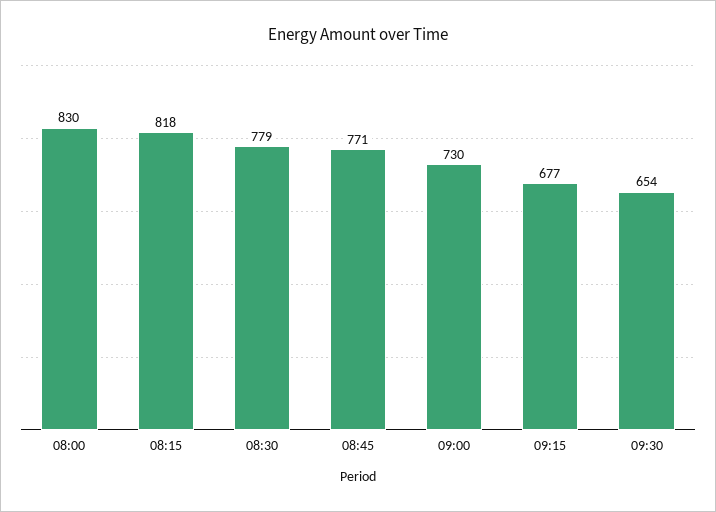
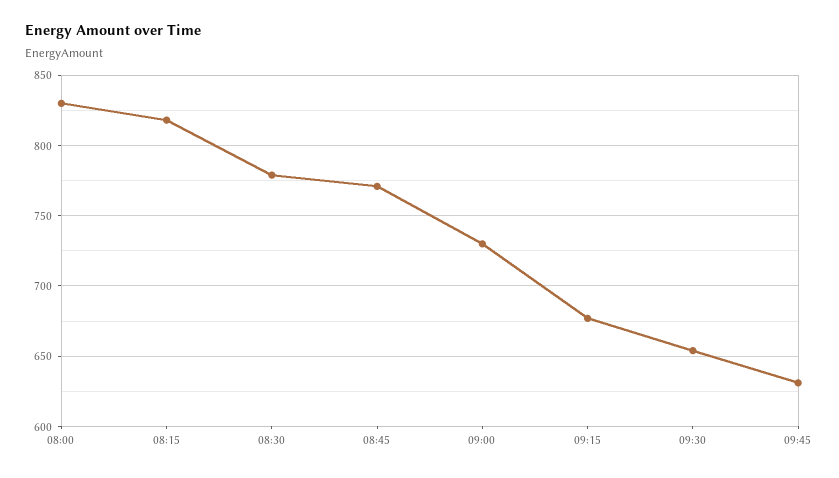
09:45: none -> 630

